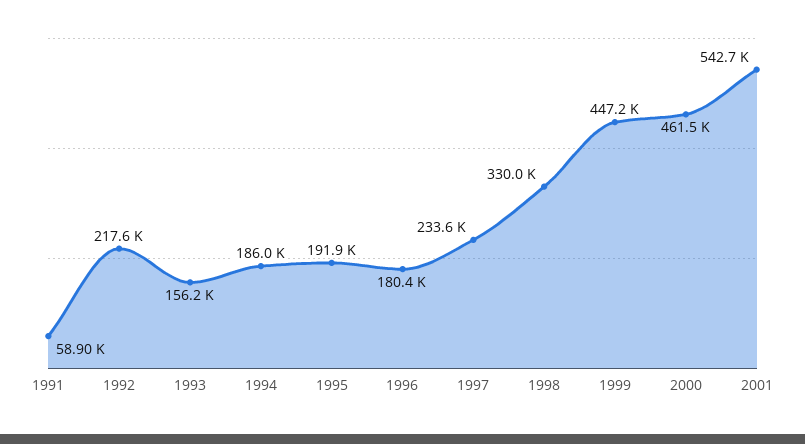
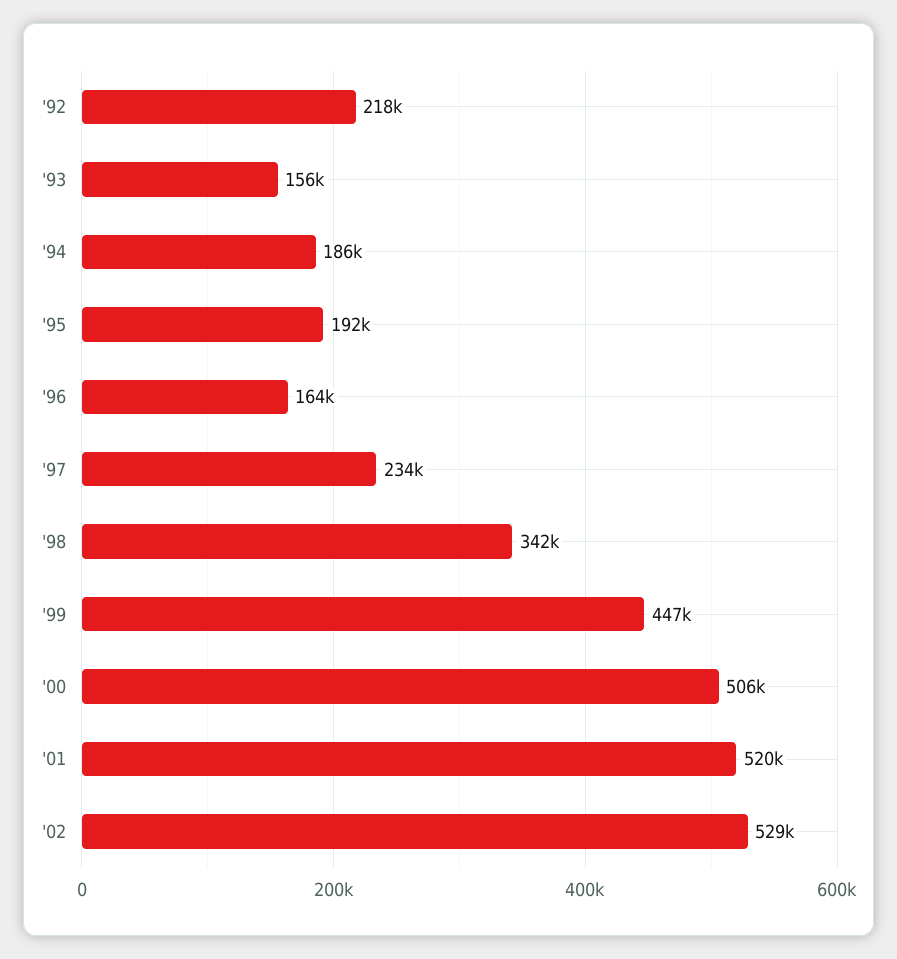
1991: 58900 -> none
1996: 180400 -> 164000
1998: 330000 -> 342000
2000: 461500 -> 506000
2001: 542700 -> 520000
'02: none -> 529000

